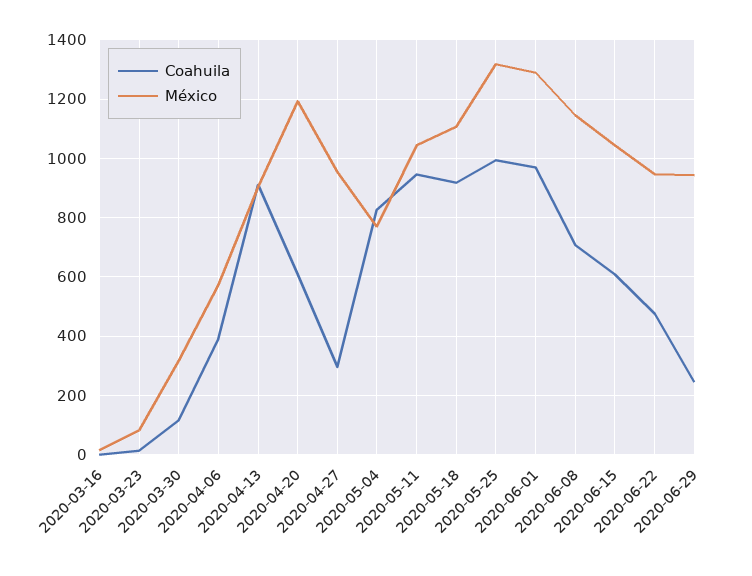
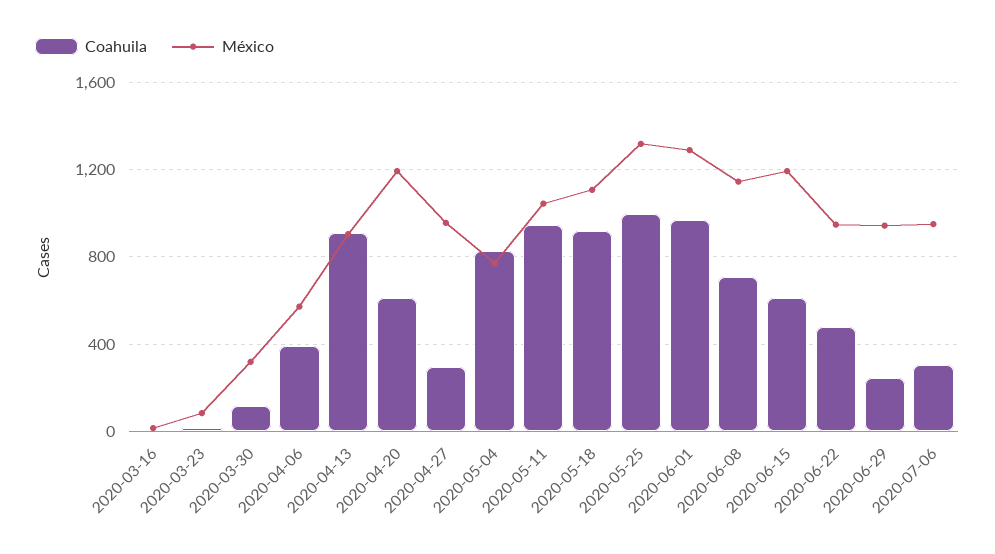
México, 2020-06-15: 1050 -> 1200
Coahuila, 2020-07-06: none -> 300
México, 2020-07-06: none -> 950

